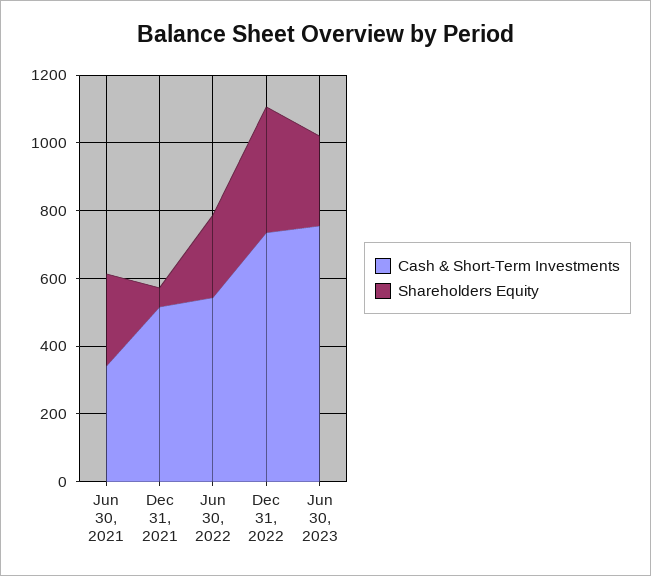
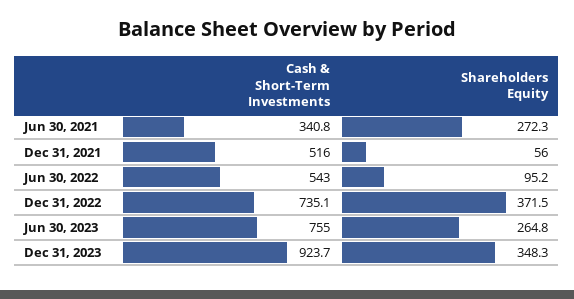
Shareholders Equity, Jun 30, 2022: 250 -> 95.2
Cash & Short-Term Investments, Dec 31, 2023: none -> 923.7
Shareholders Equity, Dec 31, 2023: none -> 348.3

